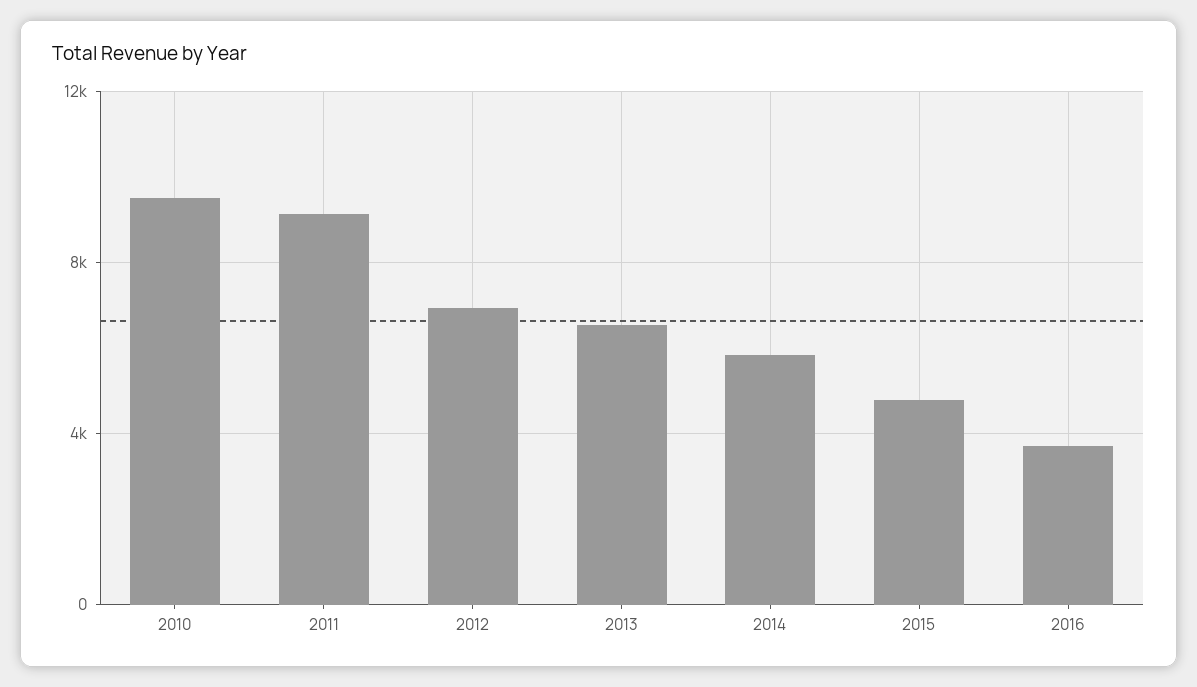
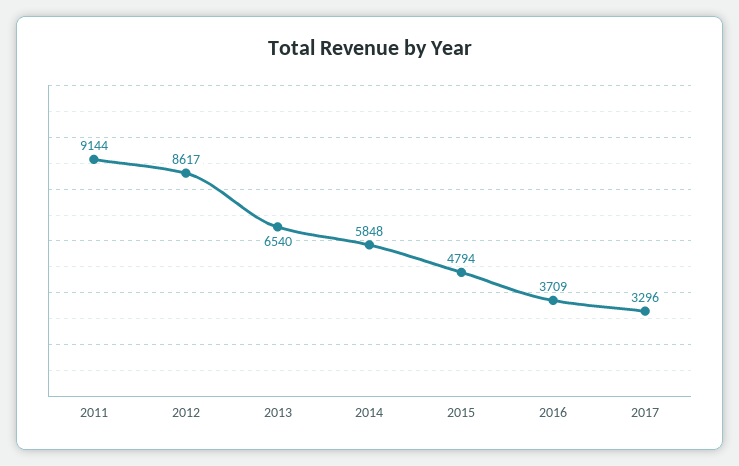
2010: 9500 -> none
2012: 7000 -> 8617
2017: none -> 3296

